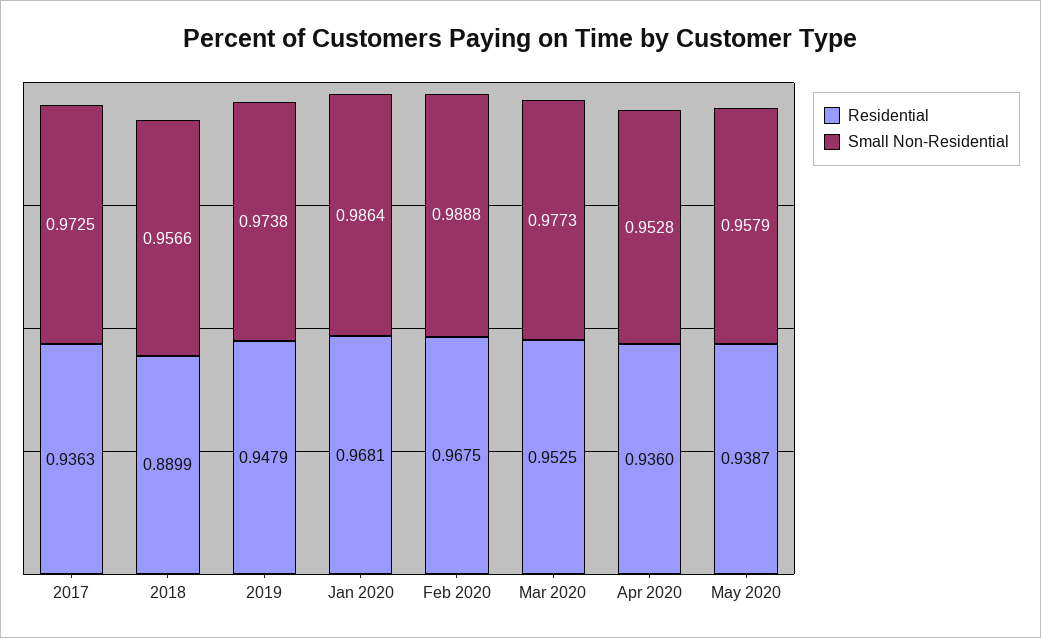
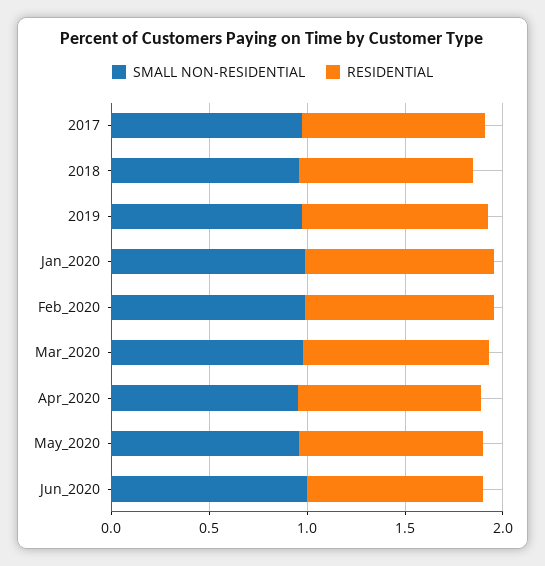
Small Non-Residential, Jun_2020: none -> 1
Residential, Jun_2020: none -> 0.9

